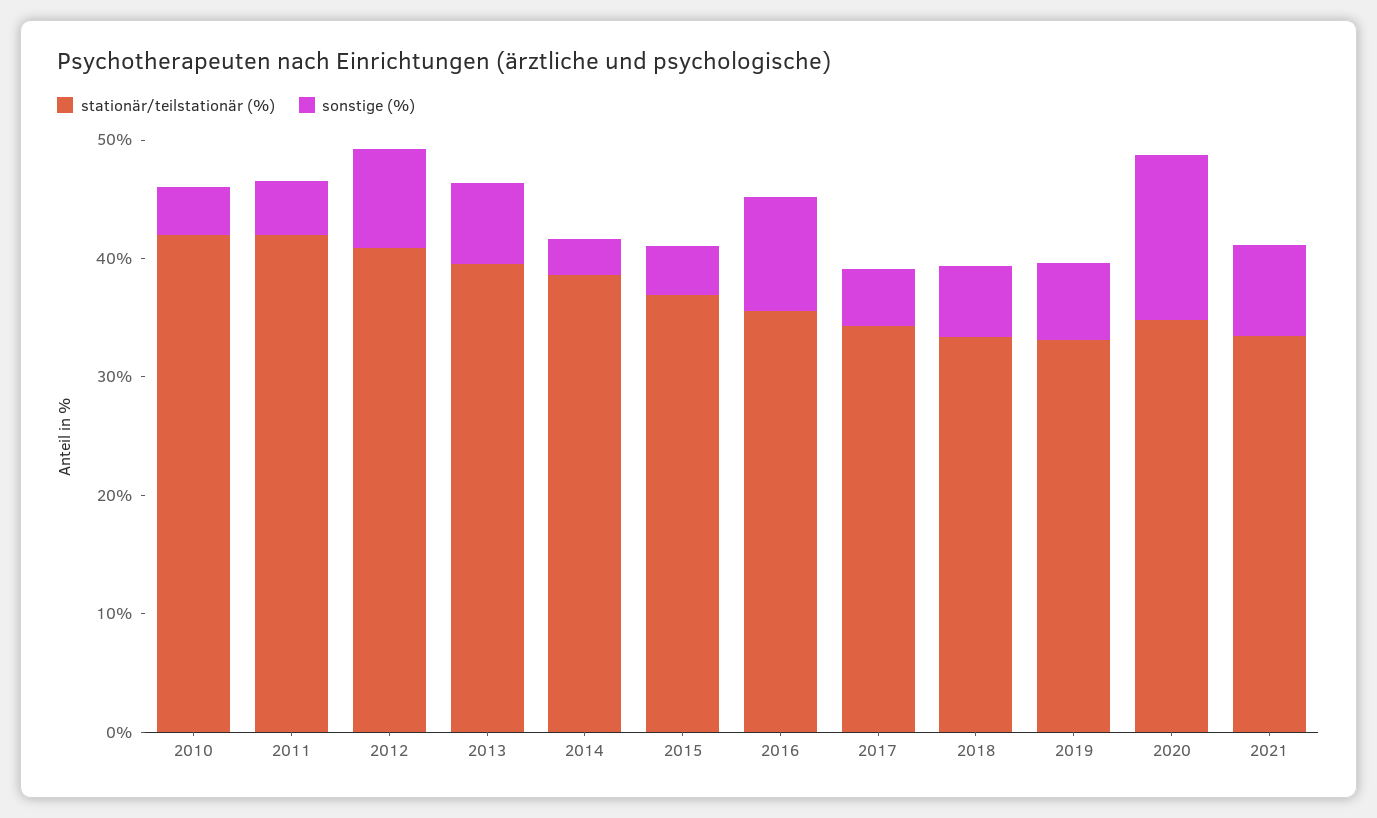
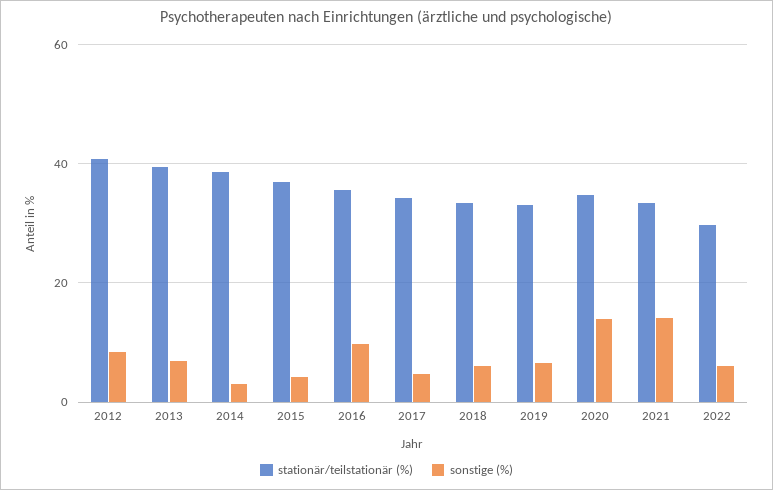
stationär/teilstationär (%), 2010: 42 -> none
sonstige (%), 2010: 4 -> none
stationär/teilstationär (%), 2011: 42 -> none
sonstige (%), 2011: 4 -> none
sonstige (%), 2021: 8 -> 14
stationär/teilstationär (%), 2022: none -> 30
sonstige (%), 2022: none -> 6

